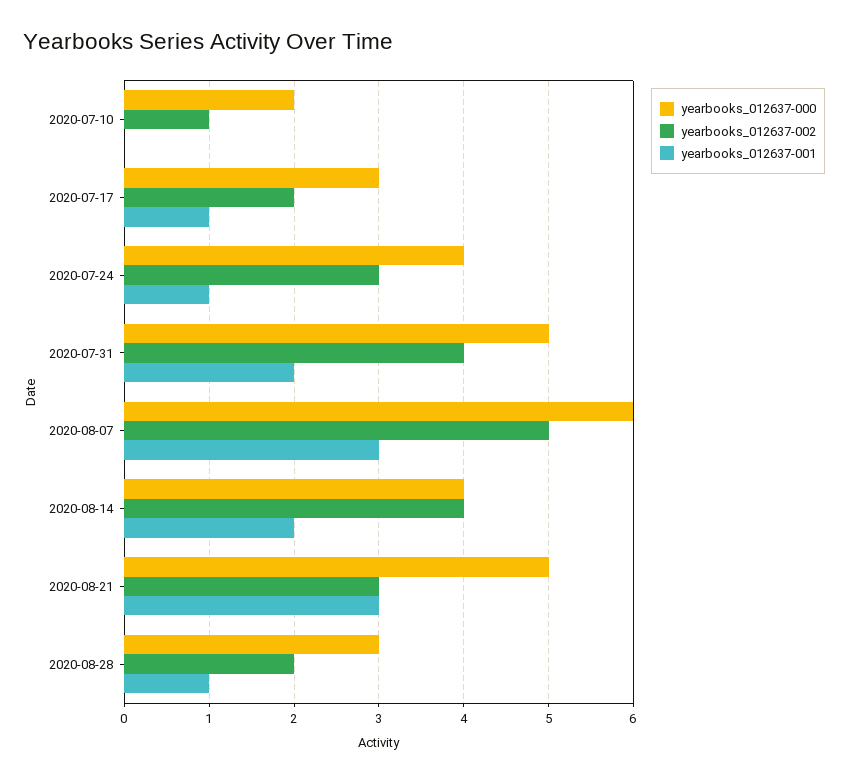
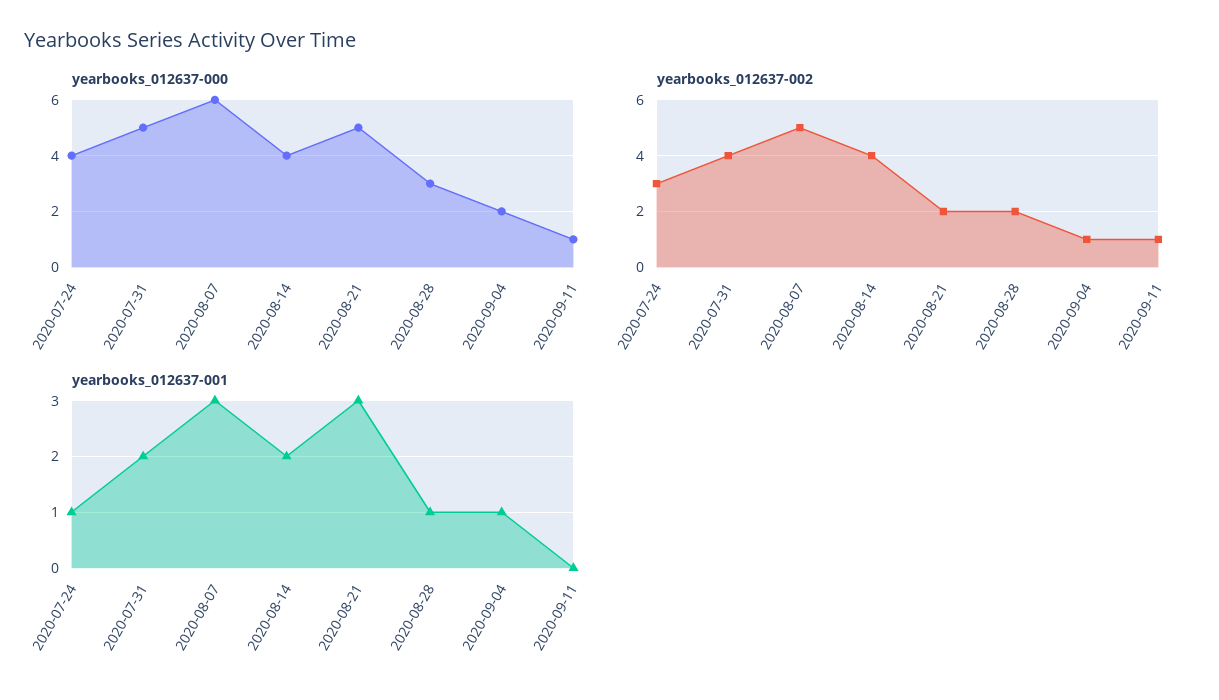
yearbooks_012637-000, 2020-07-10: 2 -> none
yearbooks_012637-002, 2020-07-10: 1 -> none
yearbooks_012637-001, 2020-07-10: 0 -> none
yearbooks_012637-000, 2020-07-17: 3 -> none
yearbooks_012637-002, 2020-07-17: 2 -> none
yearbooks_012637-001, 2020-07-17: 1 -> none
yearbooks_012637-002, 2020-08-21: 3 -> 2
yearbooks_012637-000, 2020-09-04: none -> 2
yearbooks_012637-000, 2020-09-11: none -> 1
yearbooks_012637-002, 2020-09-04: none -> 1
yearbooks_012637-002, 2020-09-11: none -> 1
yearbooks_012637-001, 2020-09-04: none -> 1
yearbooks_012637-001, 2020-09-11: none -> 0

